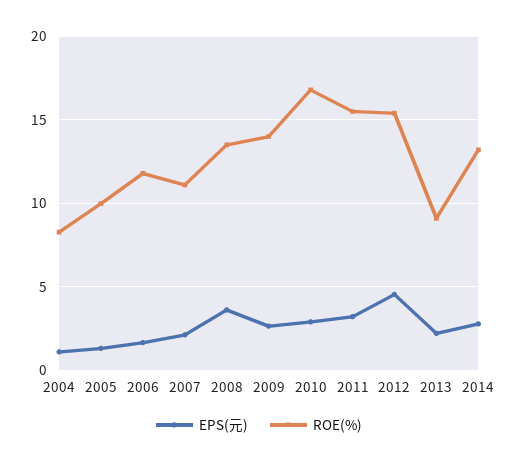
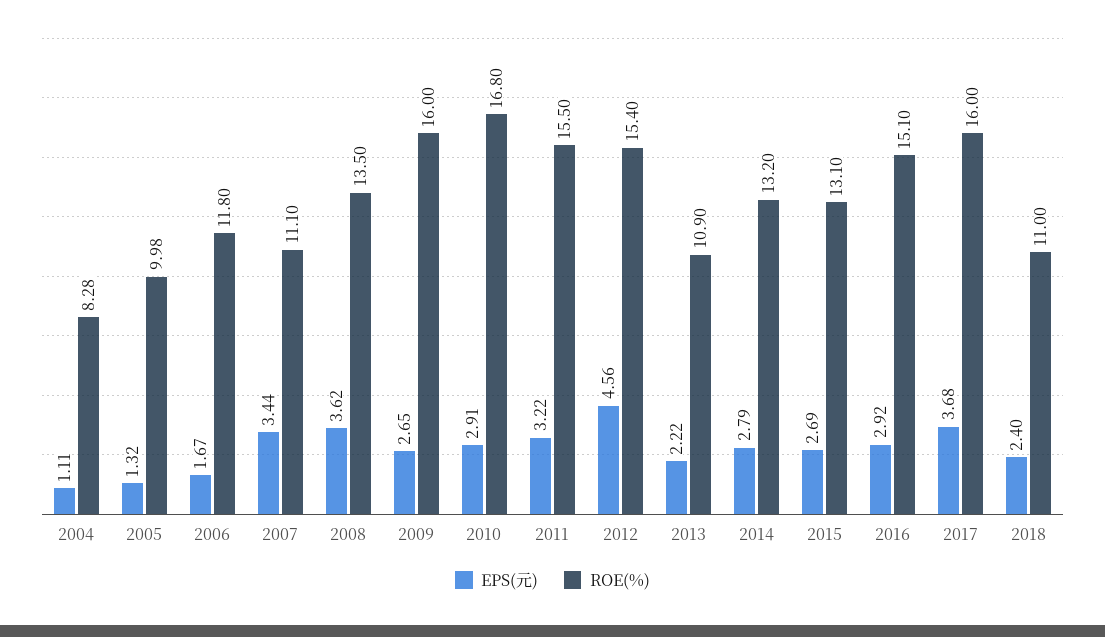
EPS(元), 2007: 2 -> 3.44
ROE(%), 2009: 14 -> 16
ROE(%), 2013: 9 -> 10.9
EPS(元), 2015: none -> 2.69
ROE(%), 2015: none -> 13.1
EPS(元), 2016: none -> 2.92
ROE(%), 2016: none -> 15.1
EPS(元), 2017: none -> 3.68
ROE(%), 2017: none -> 16
EPS(元), 2018: none -> 2.4
ROE(%), 2018: none -> 11

